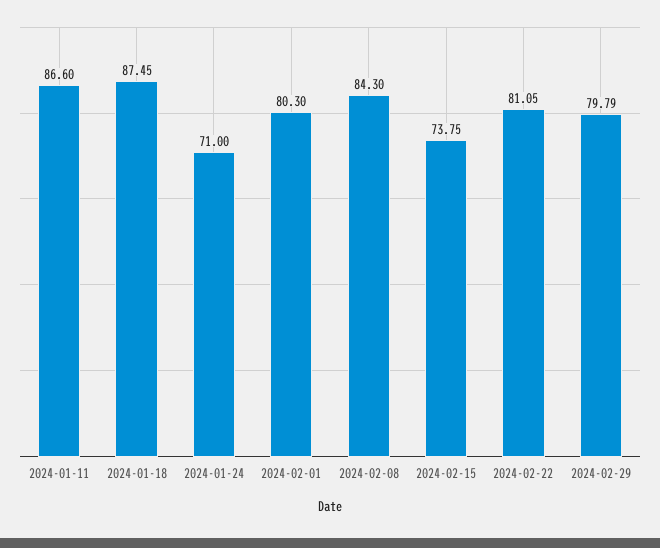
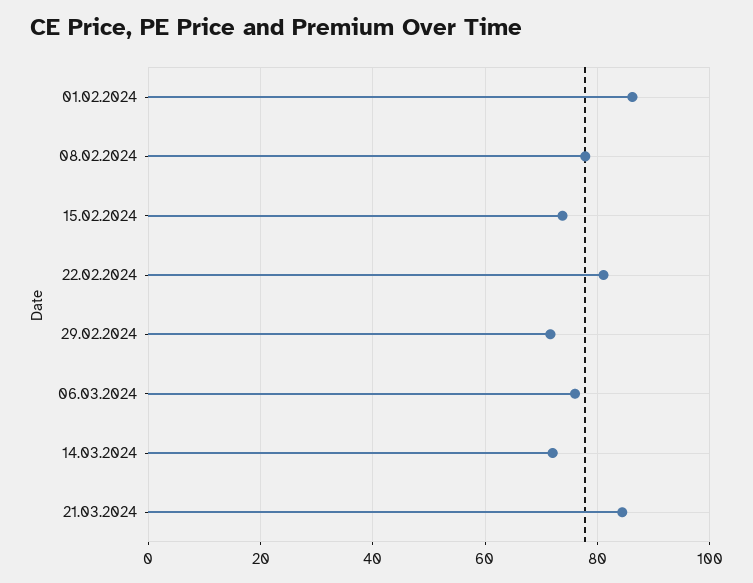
2024-01-11: 86.6 -> none
2024-01-18: 87.45 -> none
2024-01-24: 71 -> none
2024-02-01: 80.3 -> 86
2024-02-08: 84.3 -> 78
2024-02-29: 79.79 -> 72
06.03.2024: none -> 76
14.03.2024: none -> 72
21.03.2024: none -> 84

